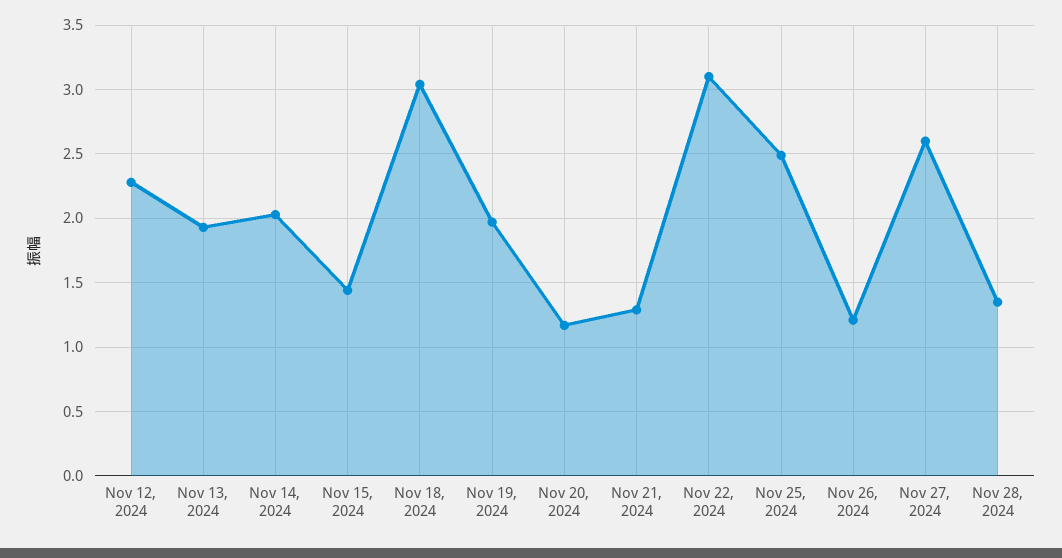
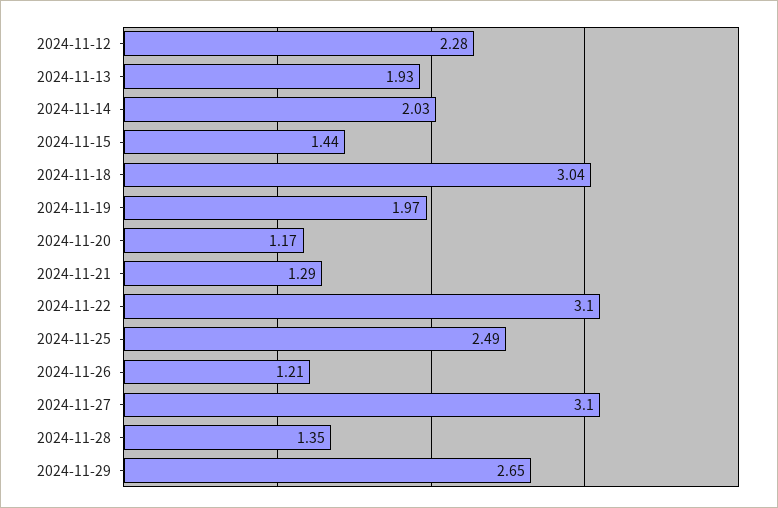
Nov 27, 2024: 2.6 -> 3.1
2024-11-29: none -> 2.65

